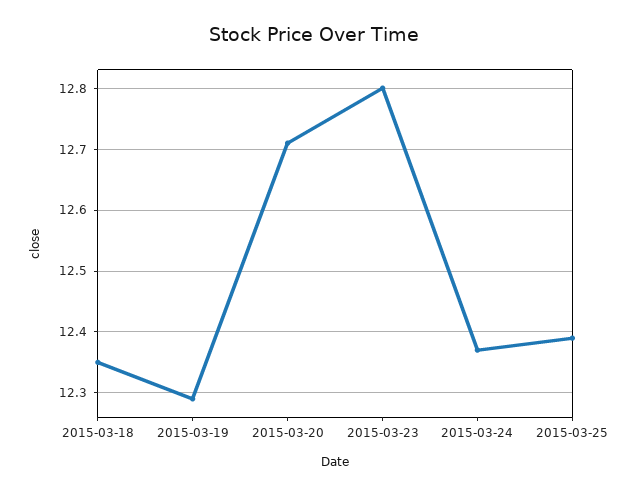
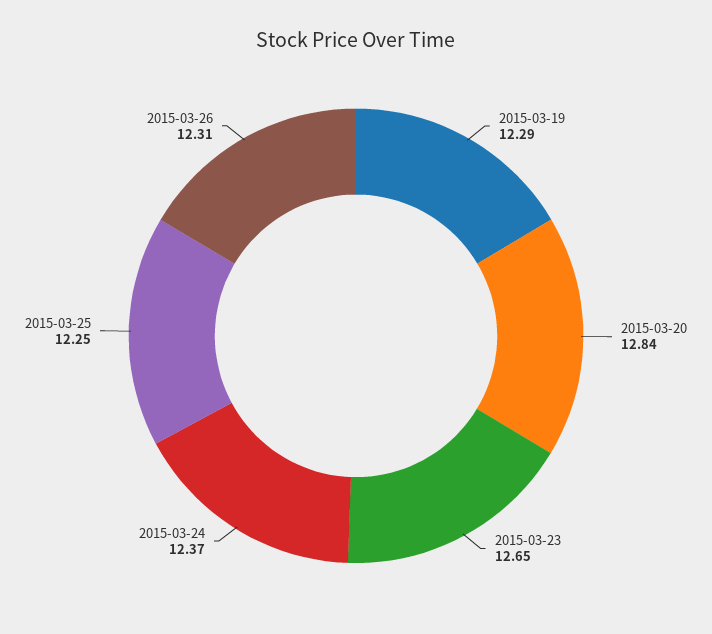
2015-03-18: 12.35 -> none
2015-03-20: 12.71 -> 12.84
2015-03-23: 12.8 -> 12.65
2015-03-25: 12.39 -> 12.25
2015-03-26: none -> 12.31

